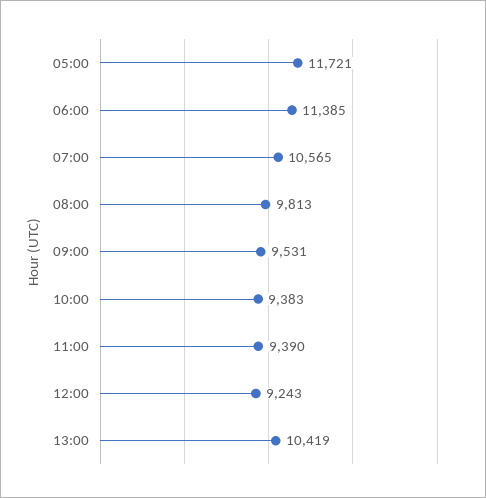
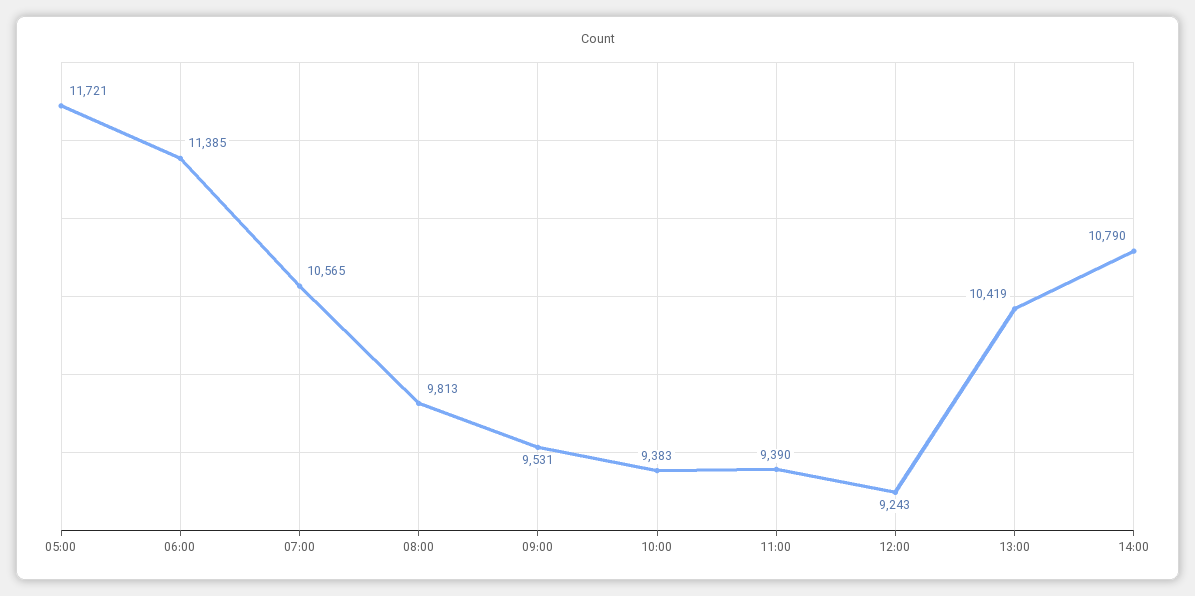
14:00: none -> 10790

